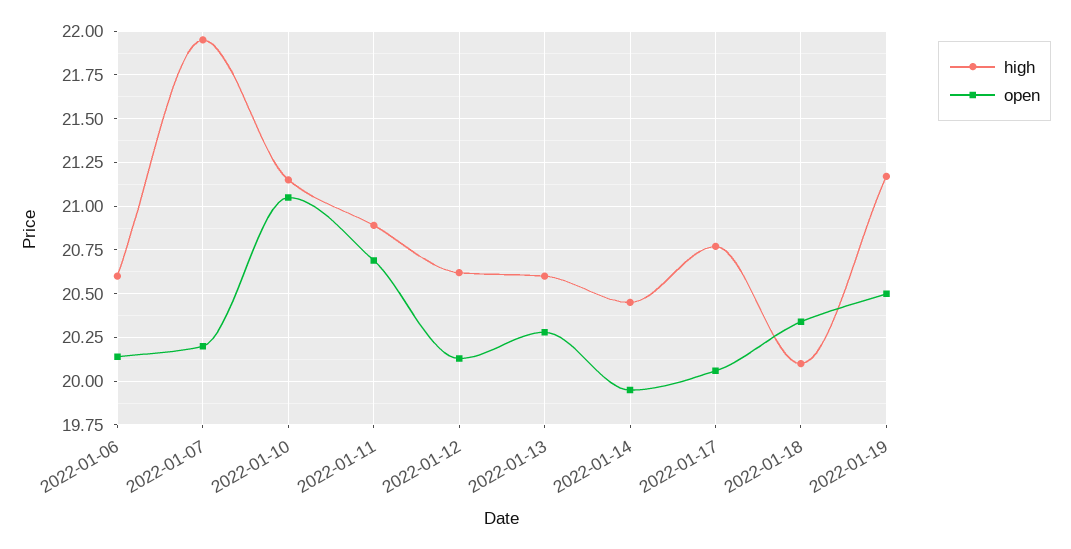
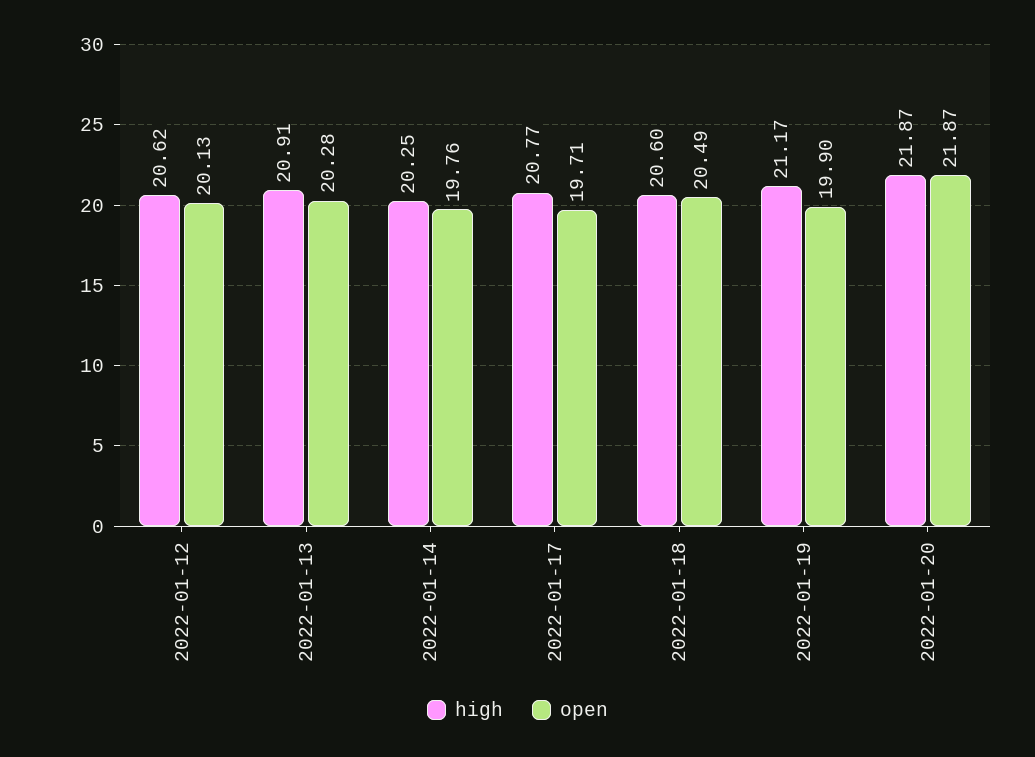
high, 2022-01-06: 20.6 -> none
open, 2022-01-06: 20.15 -> none
high, 2022-01-07: 21.95 -> none
open, 2022-01-07: 20.2 -> none
high, 2022-01-10: 21.15 -> none
open, 2022-01-10: 21.05 -> none
high, 2022-01-11: 20.9 -> none
open, 2022-01-11: 20.7 -> none
high, 2022-01-13: 20.6 -> 20.91
high, 2022-01-14: 20.45 -> 20.25
open, 2022-01-14: 19.95 -> 19.76
open, 2022-01-17: 20.05 -> 19.71
high, 2022-01-18: 20.1 -> 20.6
open, 2022-01-18: 20.35 -> 20.49
open, 2022-01-19: 20.5 -> 19.9
high, 2022-01-20: none -> 21.87
open, 2022-01-20: none -> 21.87

